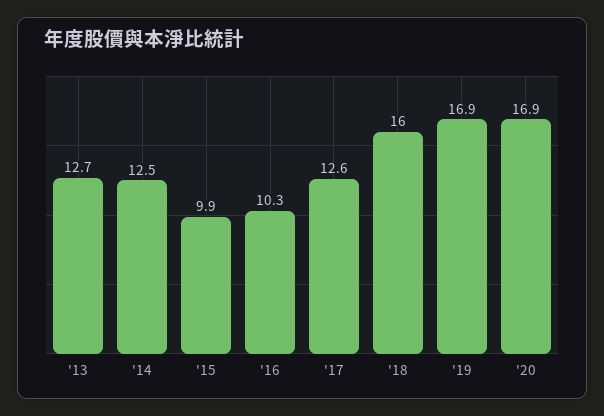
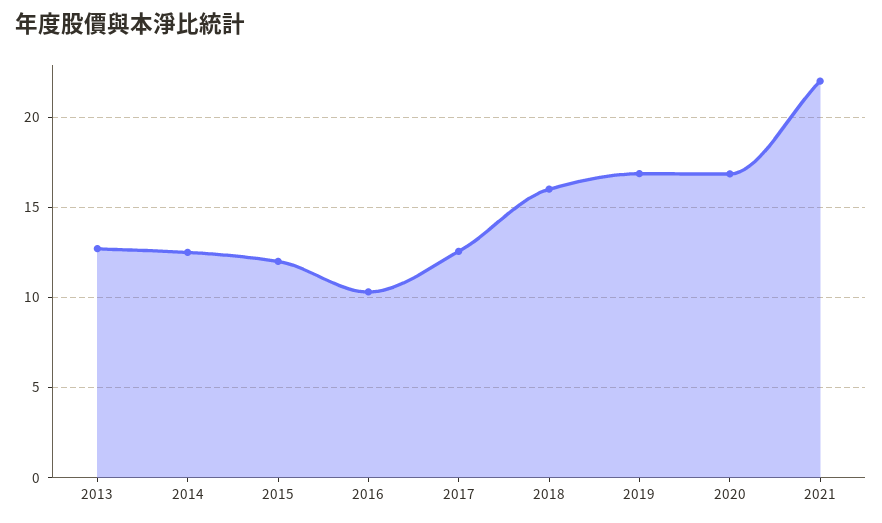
'15: 9.9 -> 12
2021: none -> 22

